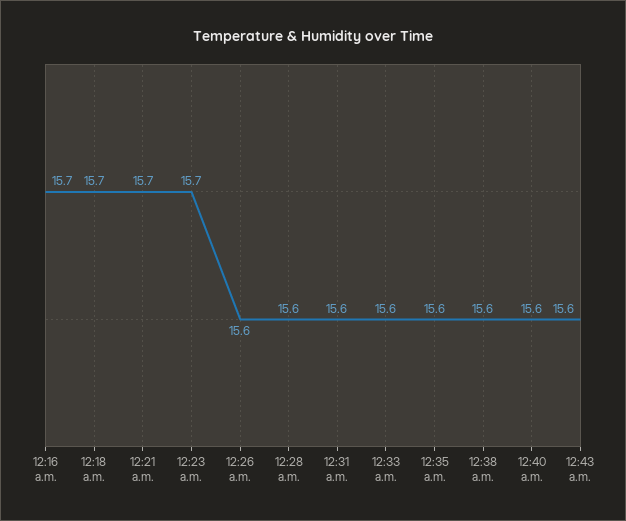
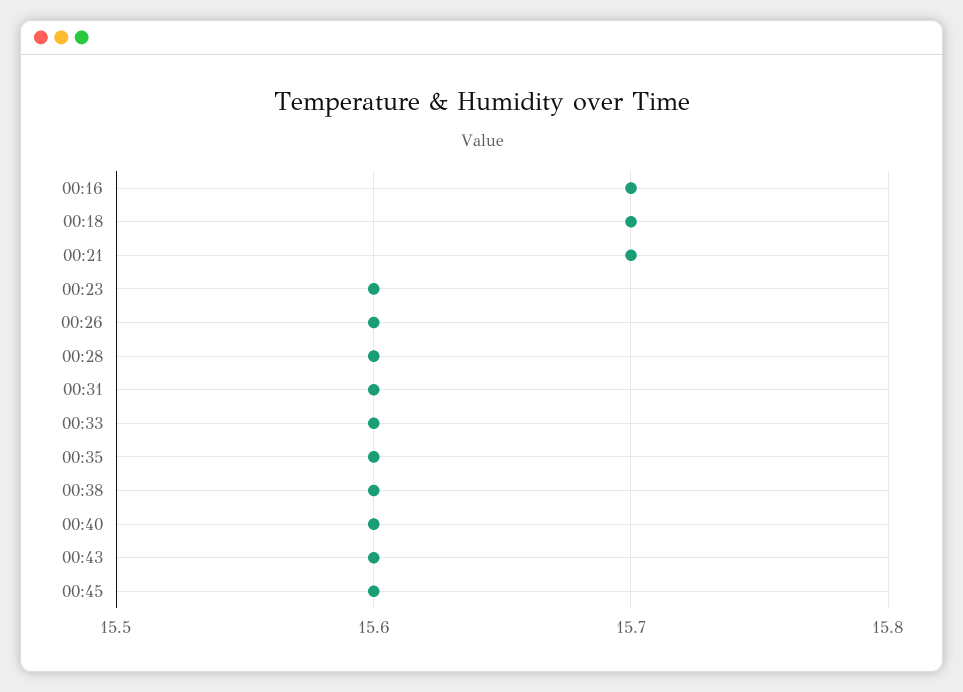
12:23 a.m.: 15.7 -> 15.6
00:45: none -> 15.6

